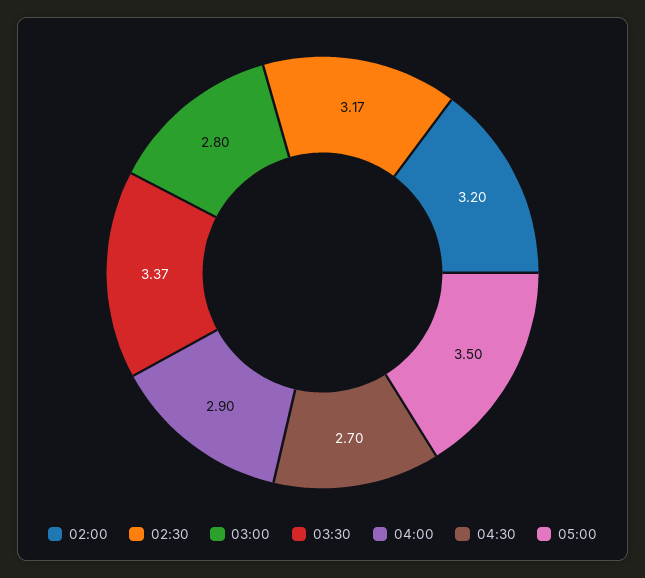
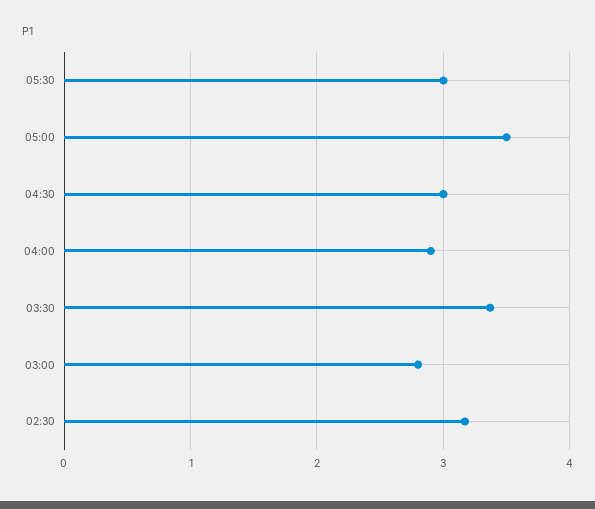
02:00: 3.2 -> none
04:30: 2.7 -> 3
05:30: none -> 3

